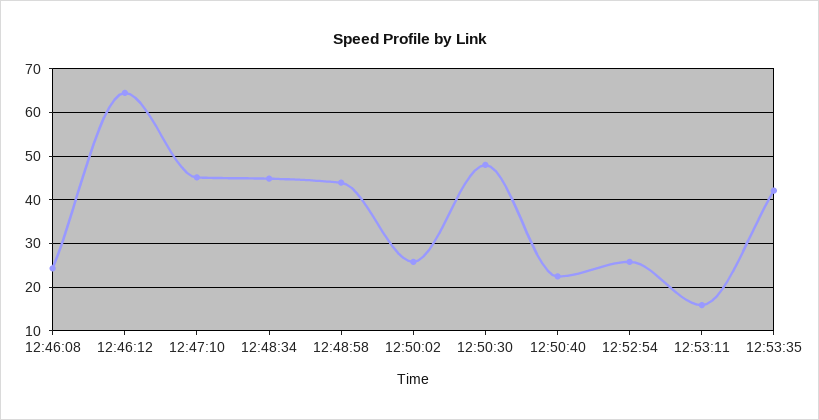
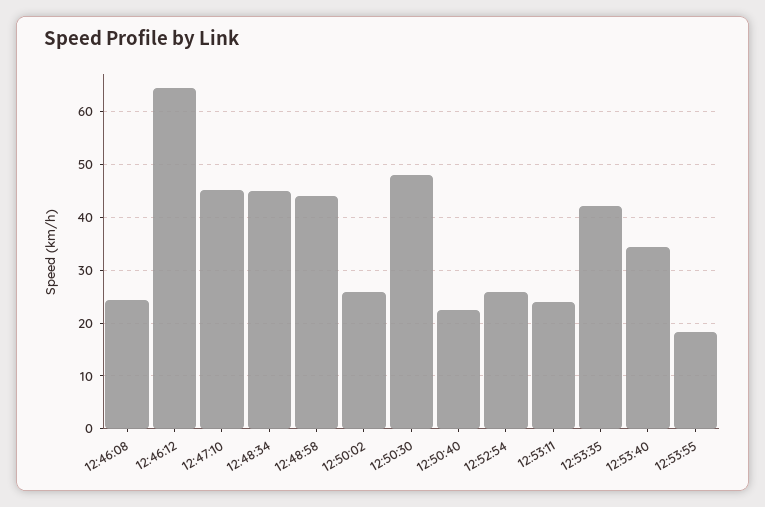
12:53:11: 16 -> 24
12:53:40: none -> 34
12:53:55: none -> 18

